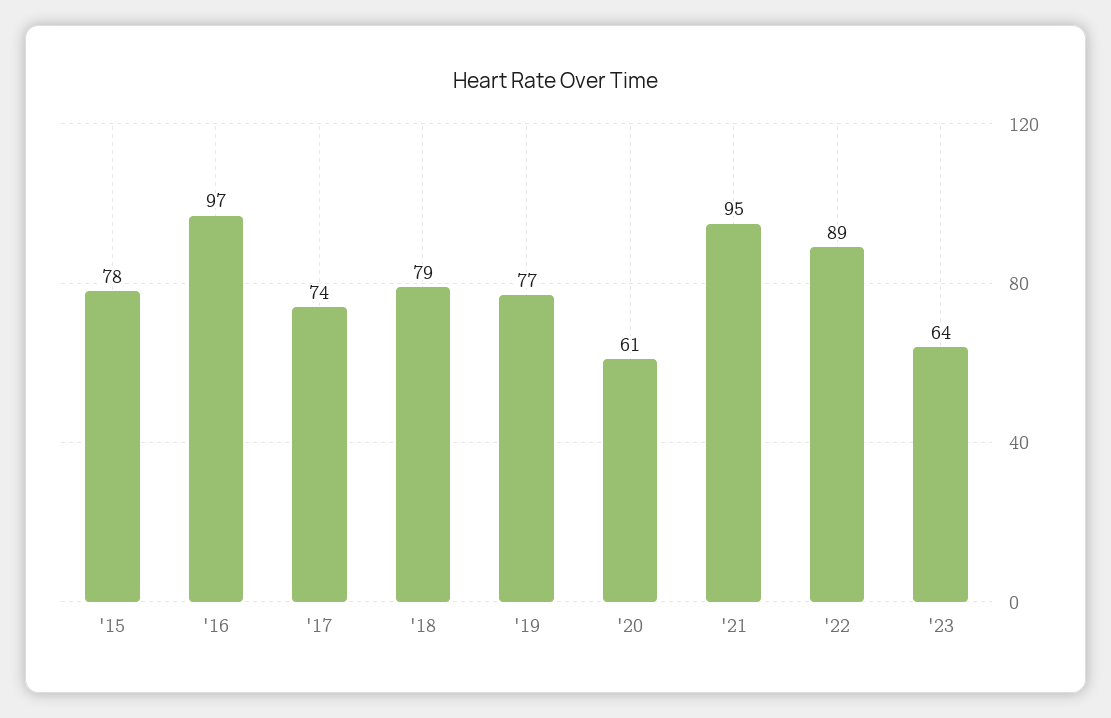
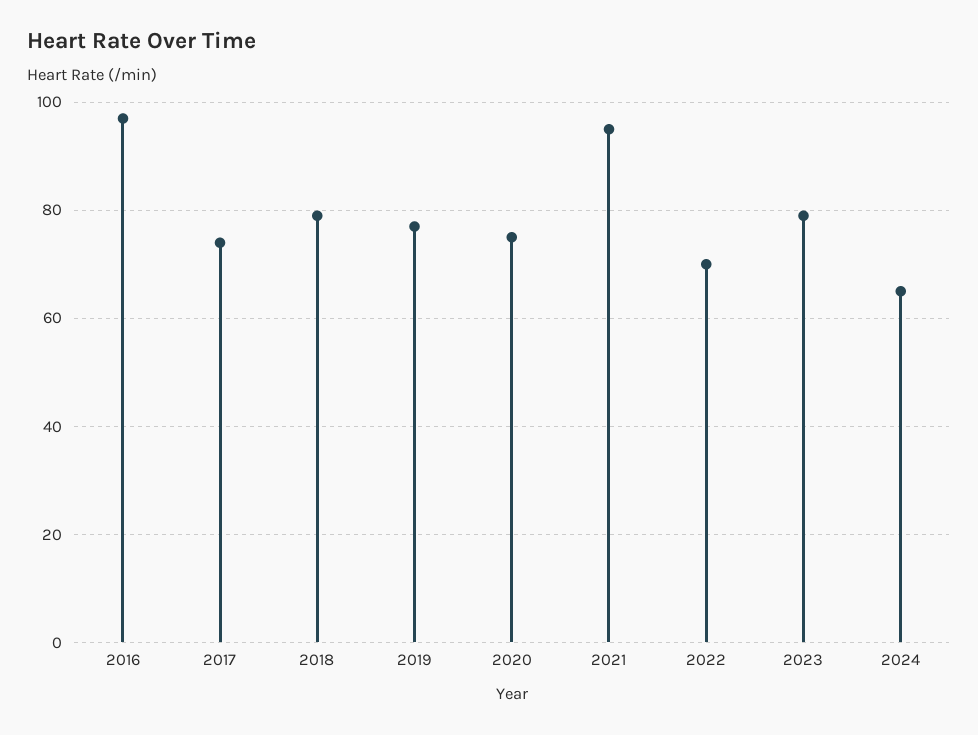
'15: 78 -> none
'20: 61 -> 75
'22: 89 -> 70
'23: 64 -> 80
2024: none -> 65

